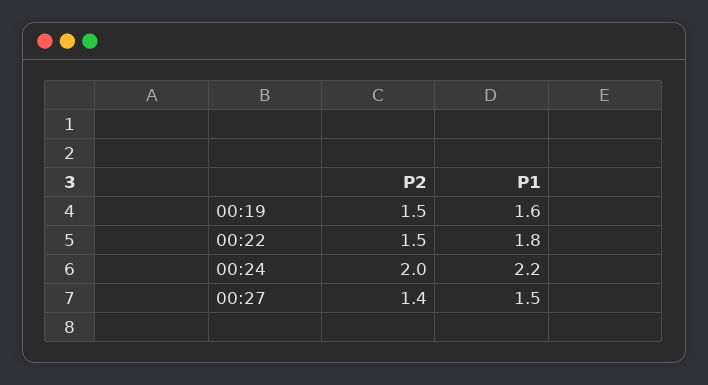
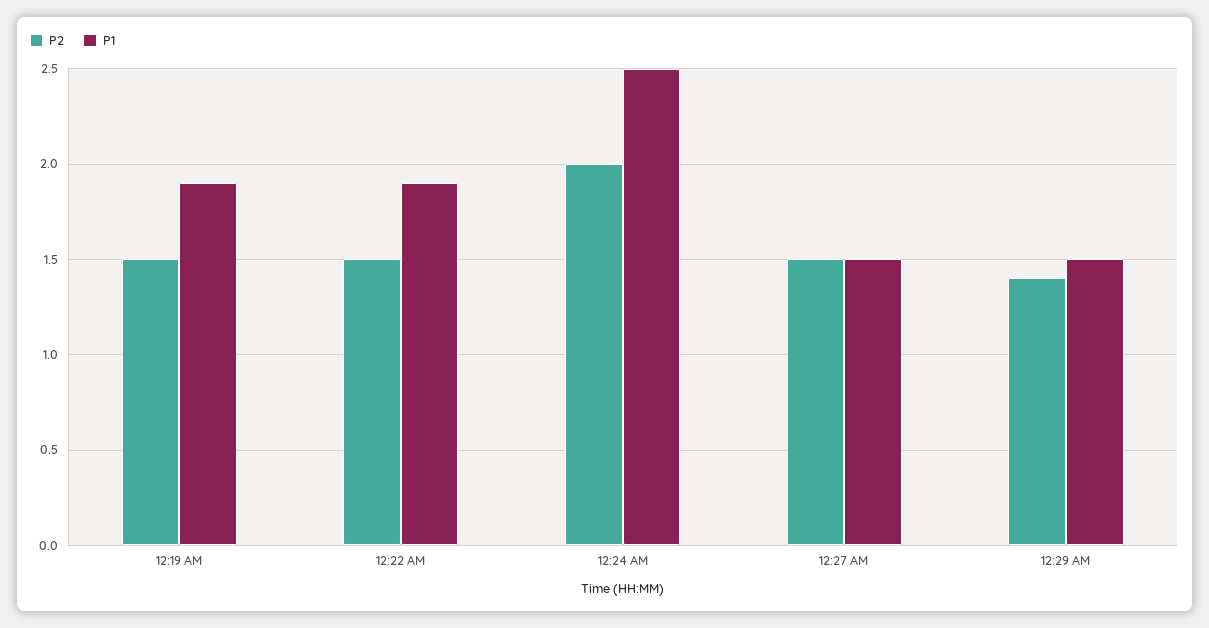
P1, 00:19: 1.6 -> 1.9
P1, 00:22: 1.8 -> 1.9
P1, 00:24: 2.2 -> 2.5
P2, 00:27: 1.4 -> 1.5
P2, 12:29 AM: none -> 1.4
P1, 12:29 AM: none -> 1.5

